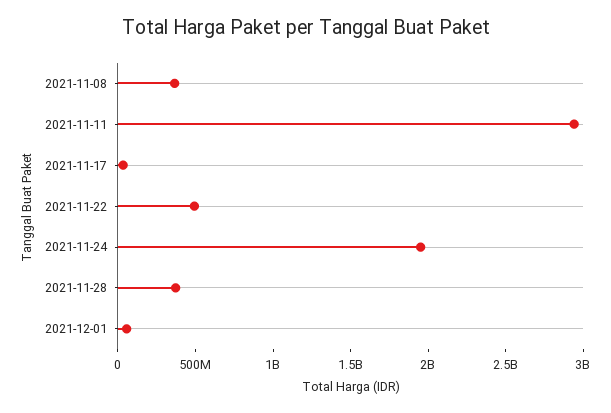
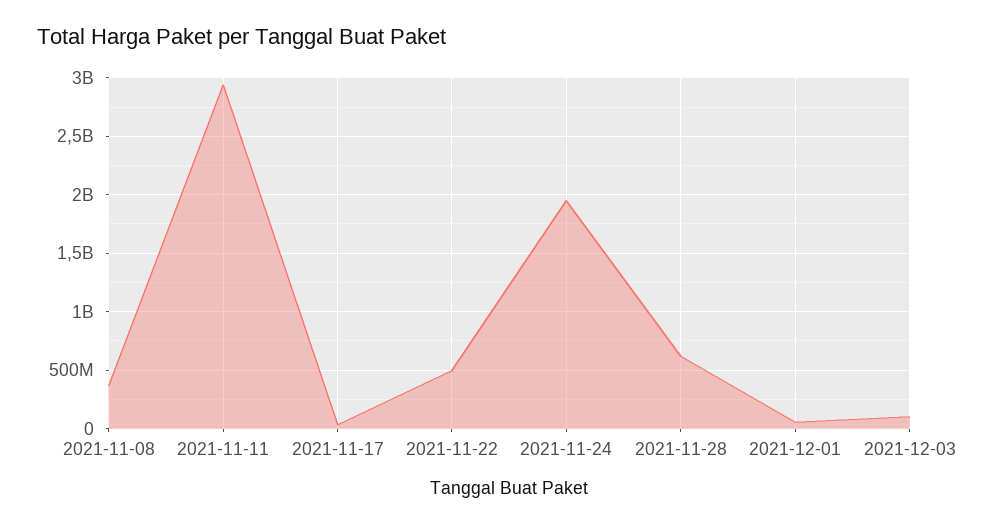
2021-11-28: 400000000 -> 600000000
2021-12-03: none -> 100000000

